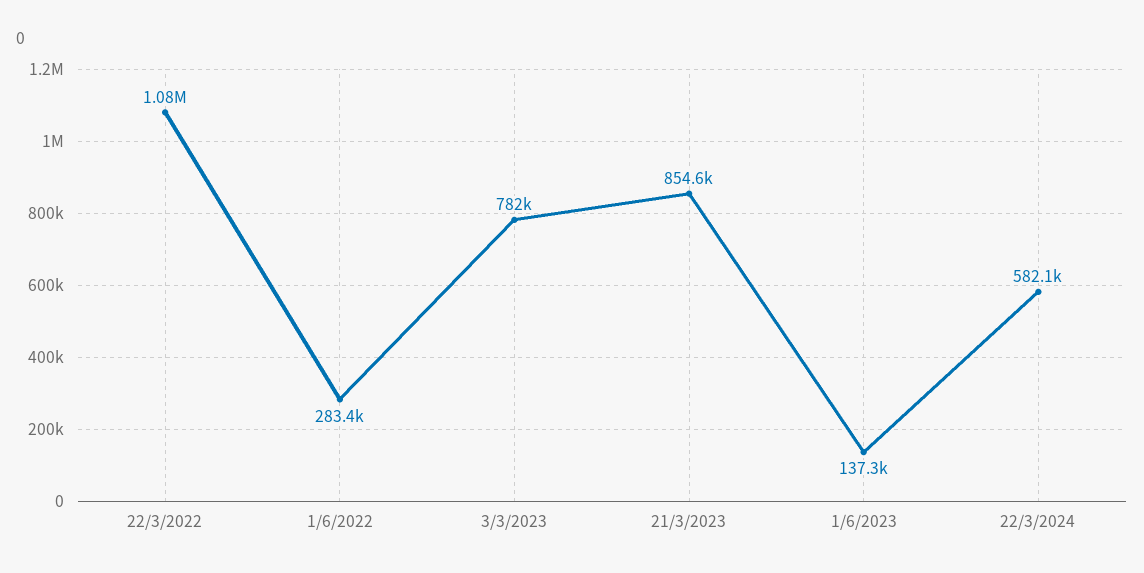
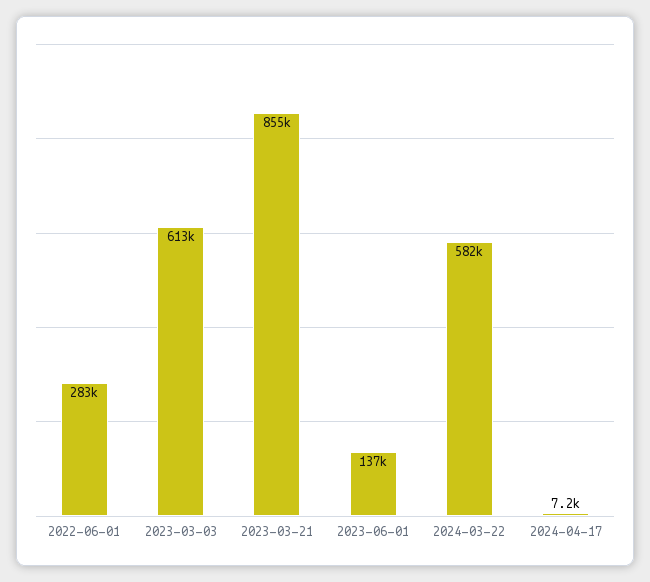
22/3/2022: 1080000 -> none
3/3/2023: 782000 -> 613000
2024-04-17: none -> 7200

